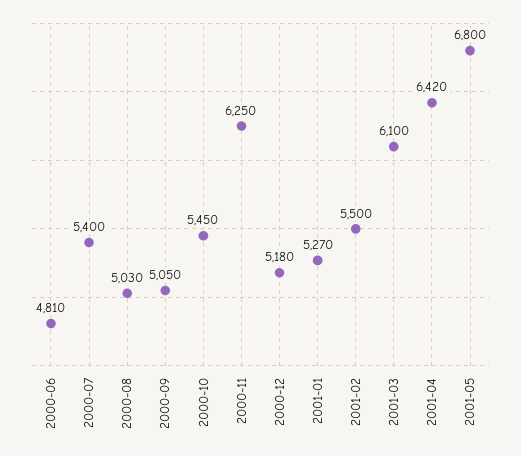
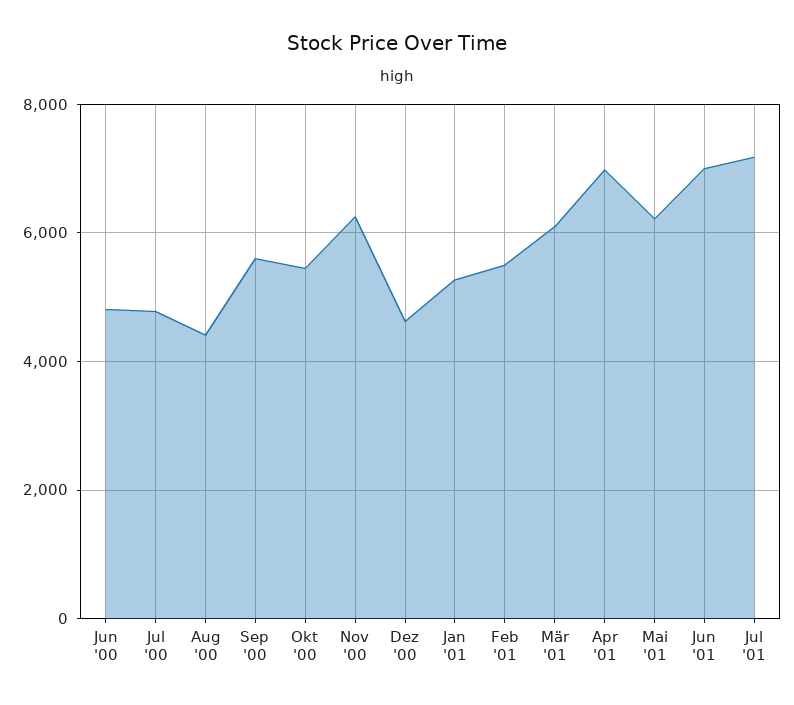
2000-07: 5400 -> 4800
2000-08: 5030 -> 4400
2000-09: 5050 -> 5600
2000-12: 5180 -> 4600
2001-04: 6420 -> 7000
2001-05: 6800 -> 6200
Jun '01: none -> 7000
Jul '01: none -> 7200

